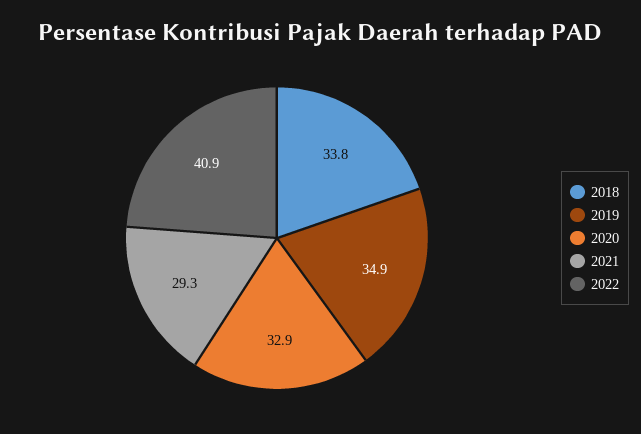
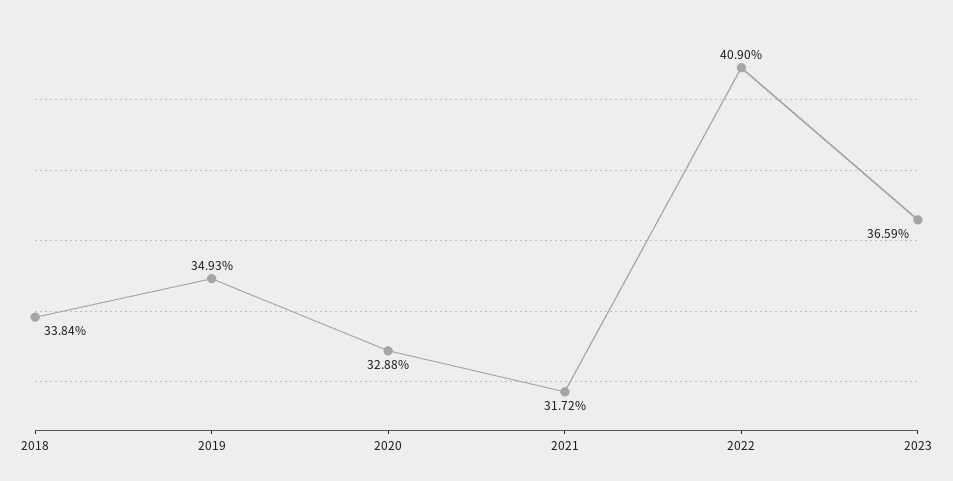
2021: 29.3 -> 31.72
2023: none -> 36.59

